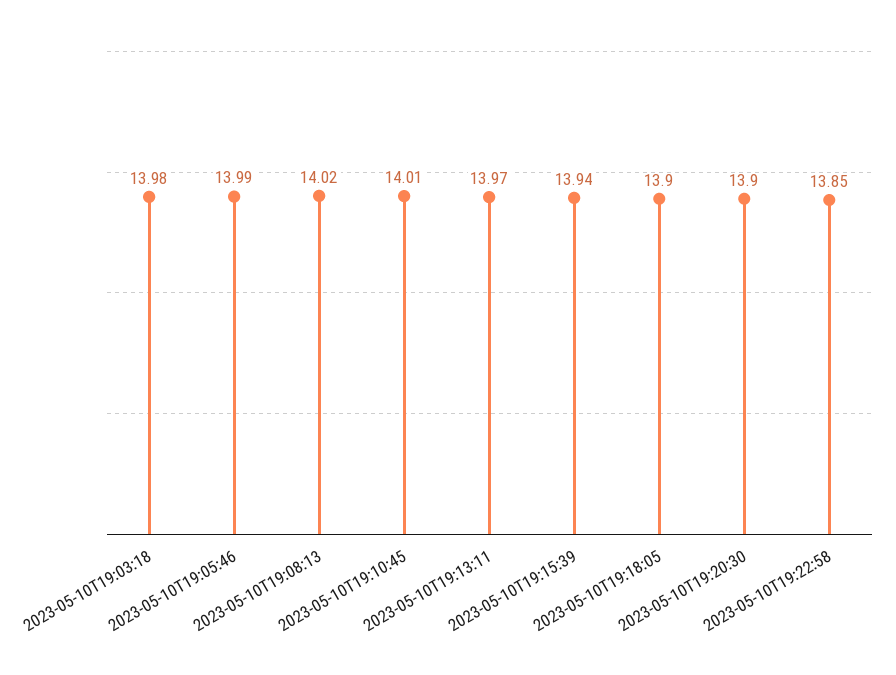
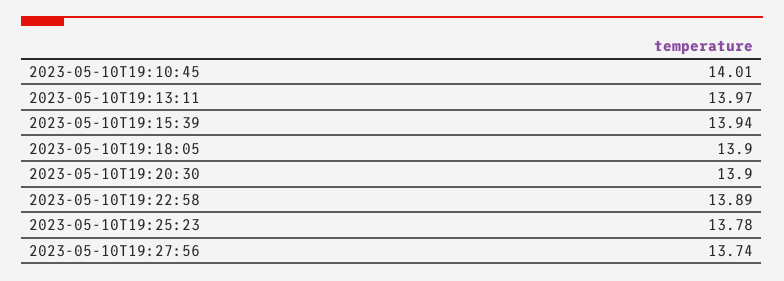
2023-05-10T19:03:18: 13.98 -> none
2023-05-10T19:05:46: 13.99 -> none
2023-05-10T19:08:13: 14.02 -> none
2023-05-10T19:22:58: 13.85 -> 13.89
2023-05-10T19:25:23: none -> 13.78
2023-05-10T19:27:56: none -> 13.74

